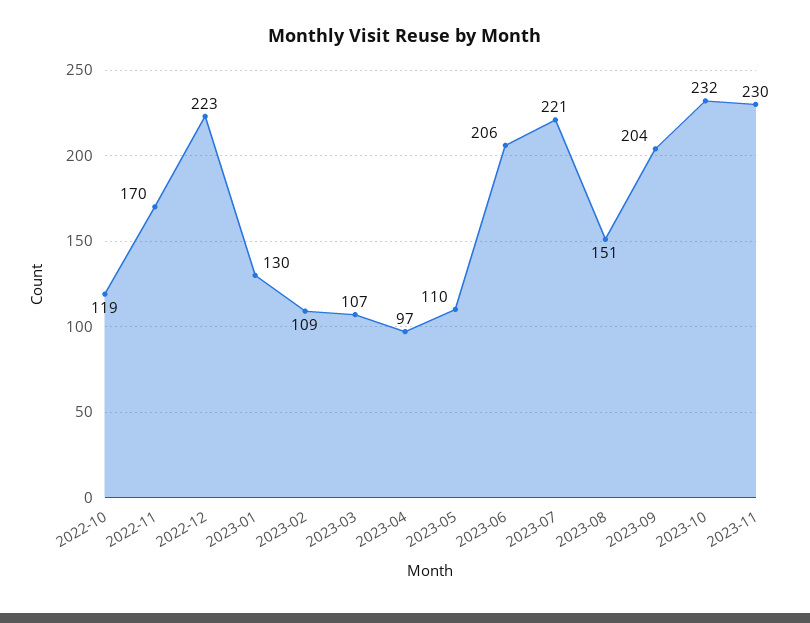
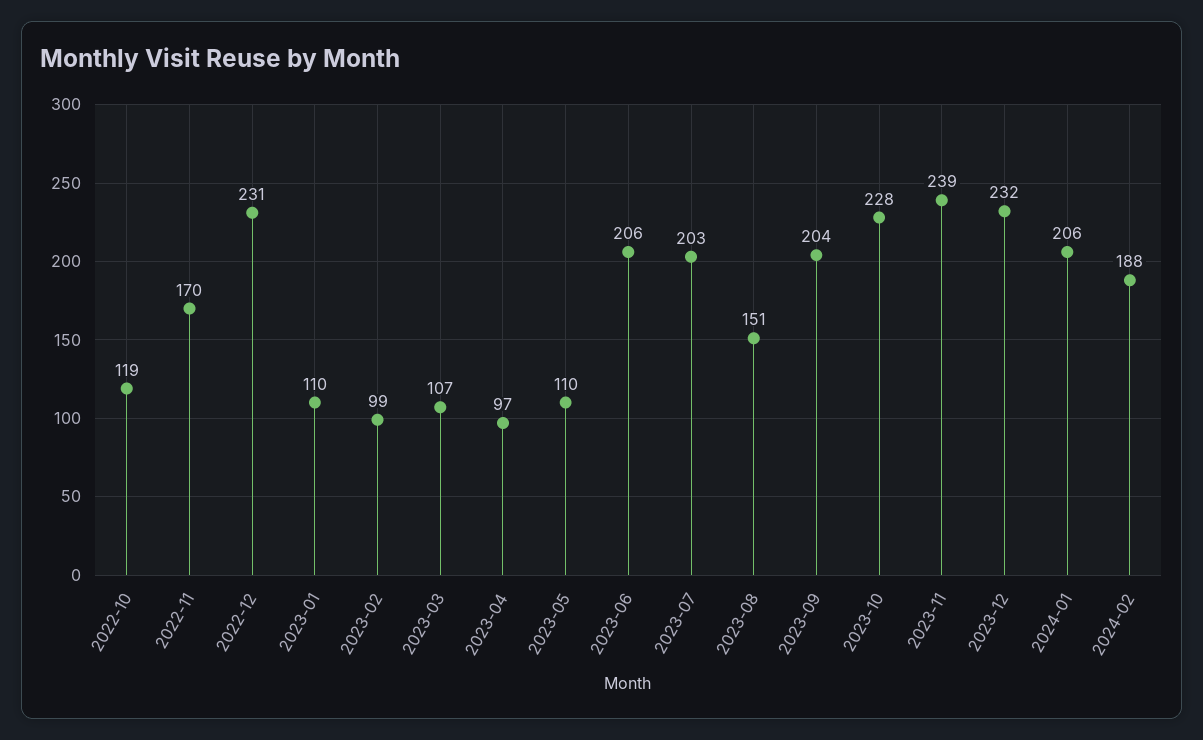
2022-12: 223 -> 231
2023-01: 130 -> 110
2023-02: 109 -> 99
2023-07: 221 -> 203
2023-10: 232 -> 228
2023-11: 230 -> 239
2023-12: none -> 232
2024-01: none -> 206
2024-02: none -> 188

